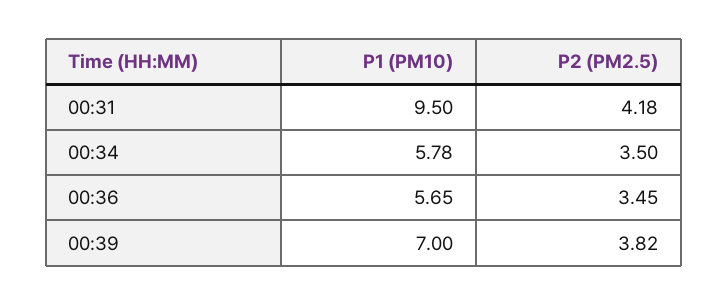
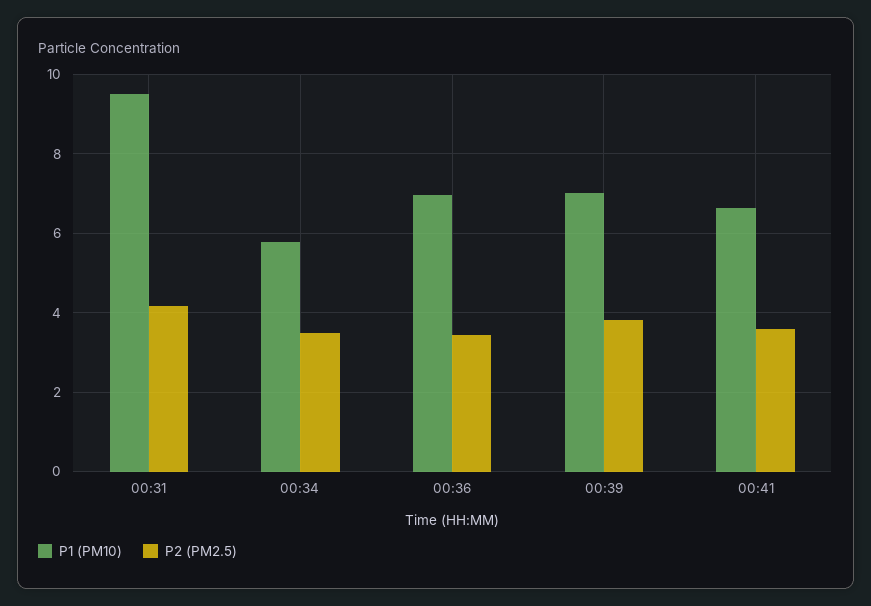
P1 (PM10), 00:36: 5.65 -> 7
P1 (PM10), 00:41: none -> 6.6
P2 (PM2.5), 00:41: none -> 3.6

